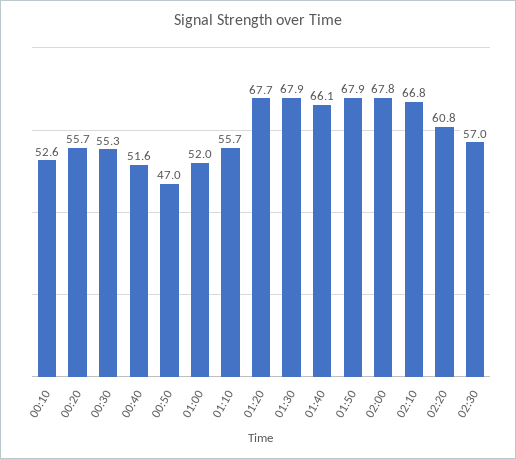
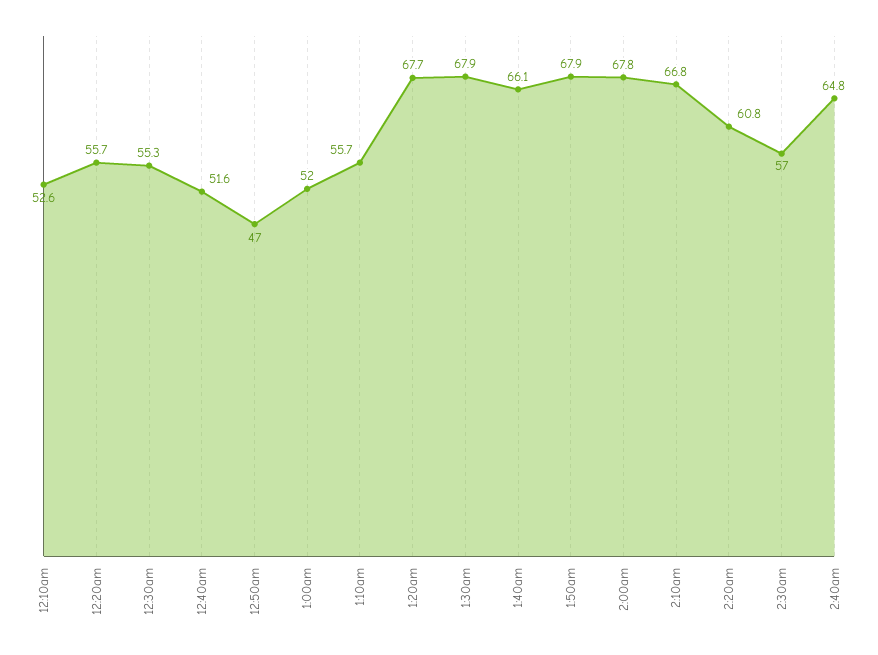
2:40am: none -> 64.8

